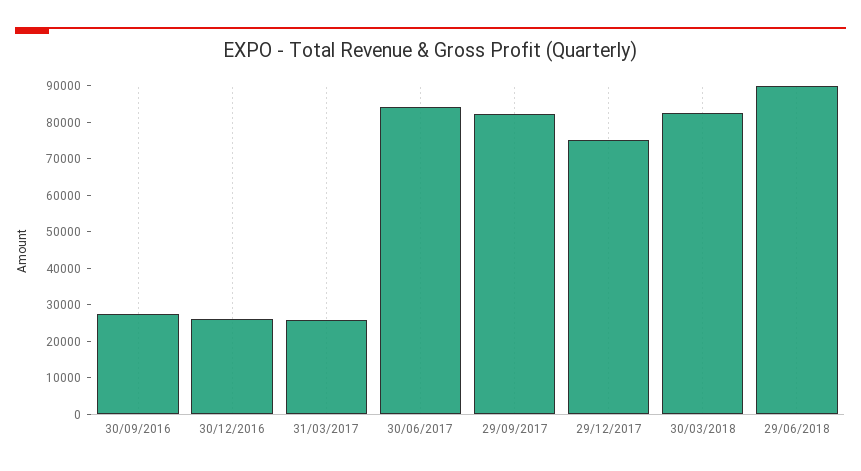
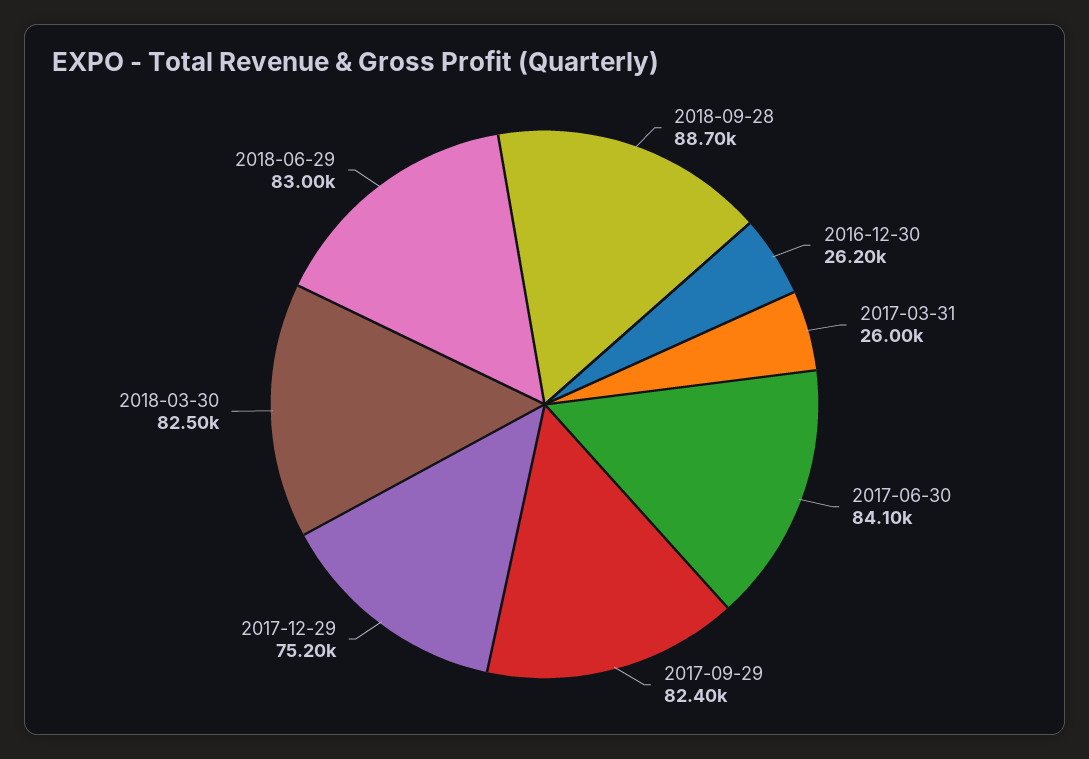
30/09/2016: 27500 -> none
29/06/2018: 90000 -> 83000
2018-09-28: none -> 88700

